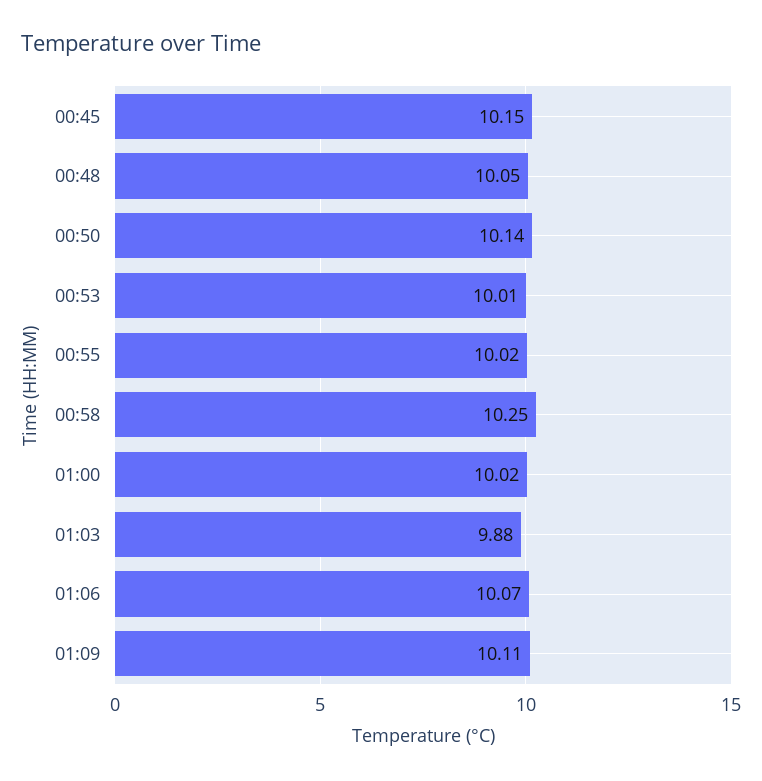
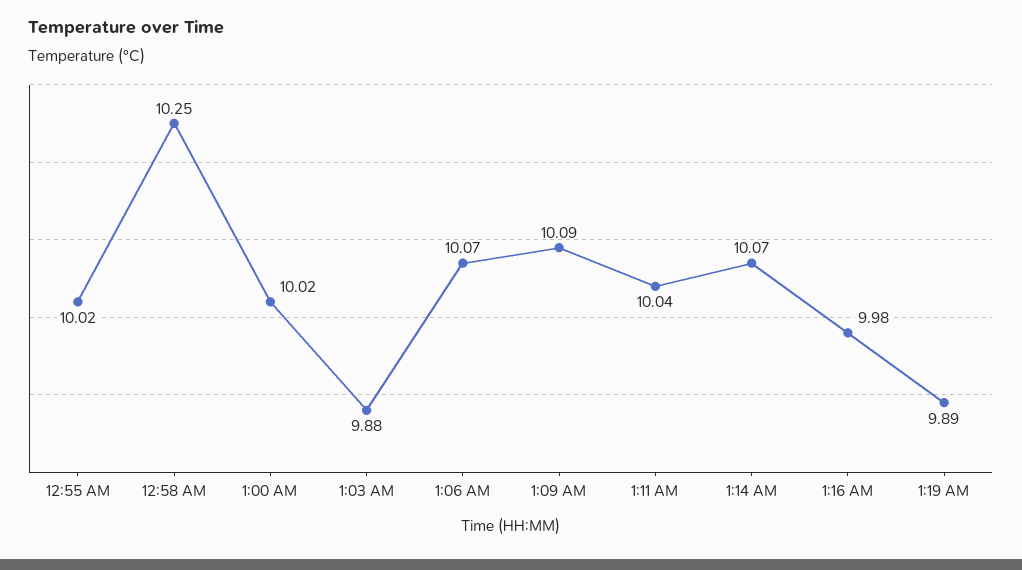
00:45: 10.15 -> none
00:48: 10.05 -> none
00:50: 10.14 -> none
00:53: 10.01 -> none
01:09: 10.11 -> 10.09
1:11 AM: none -> 10.04
1:14 AM: none -> 10.07
1:16 AM: none -> 9.98
1:19 AM: none -> 9.89

